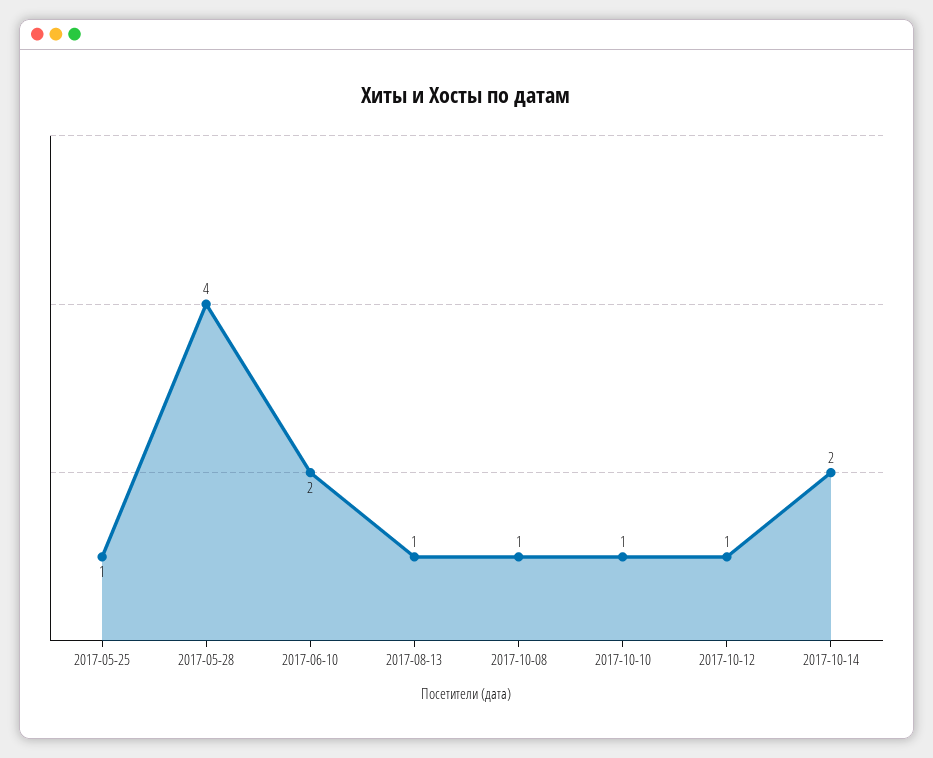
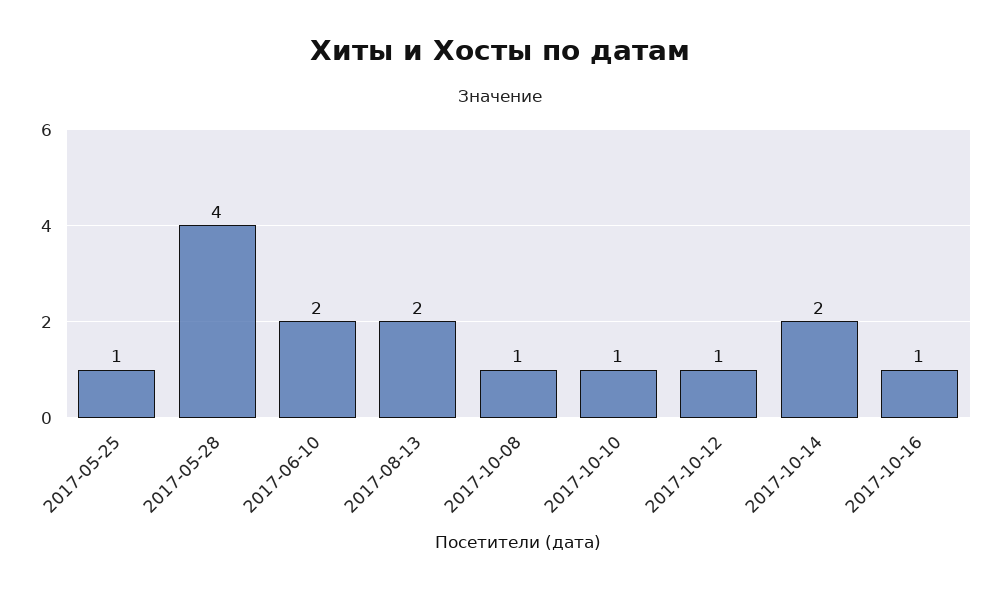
2017-08-13: 1 -> 2
2017-10-16: none -> 1

